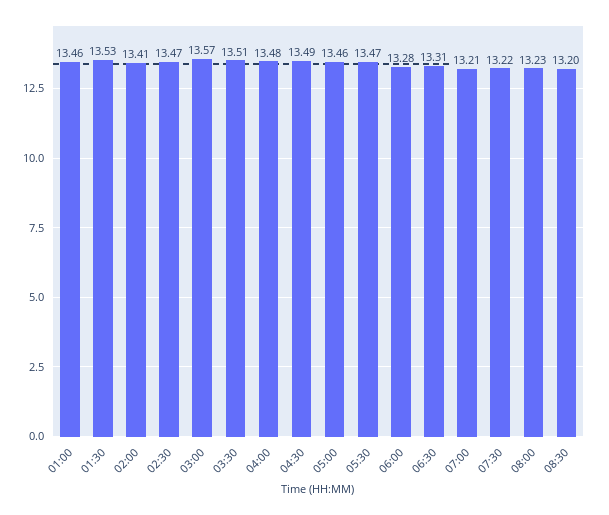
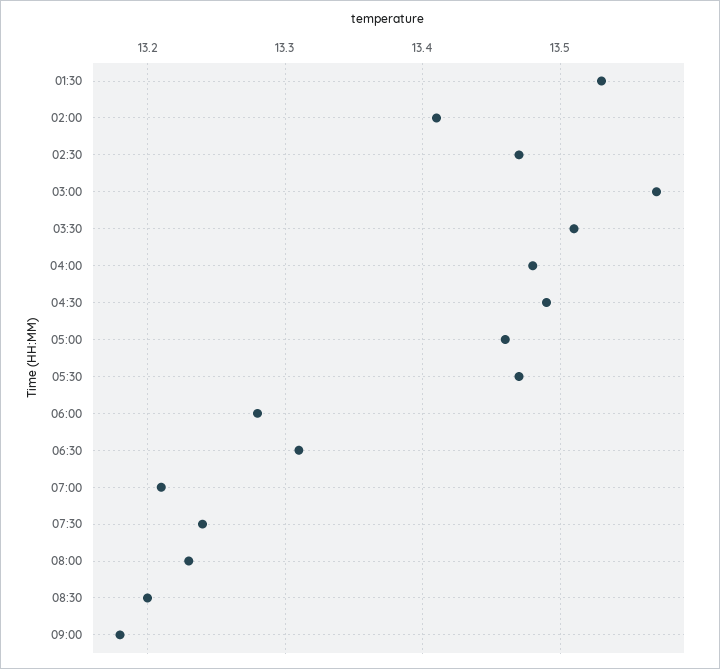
01:00: 13.46 -> none
07:30: 13.22 -> 13.24
09:00: none -> 13.18

